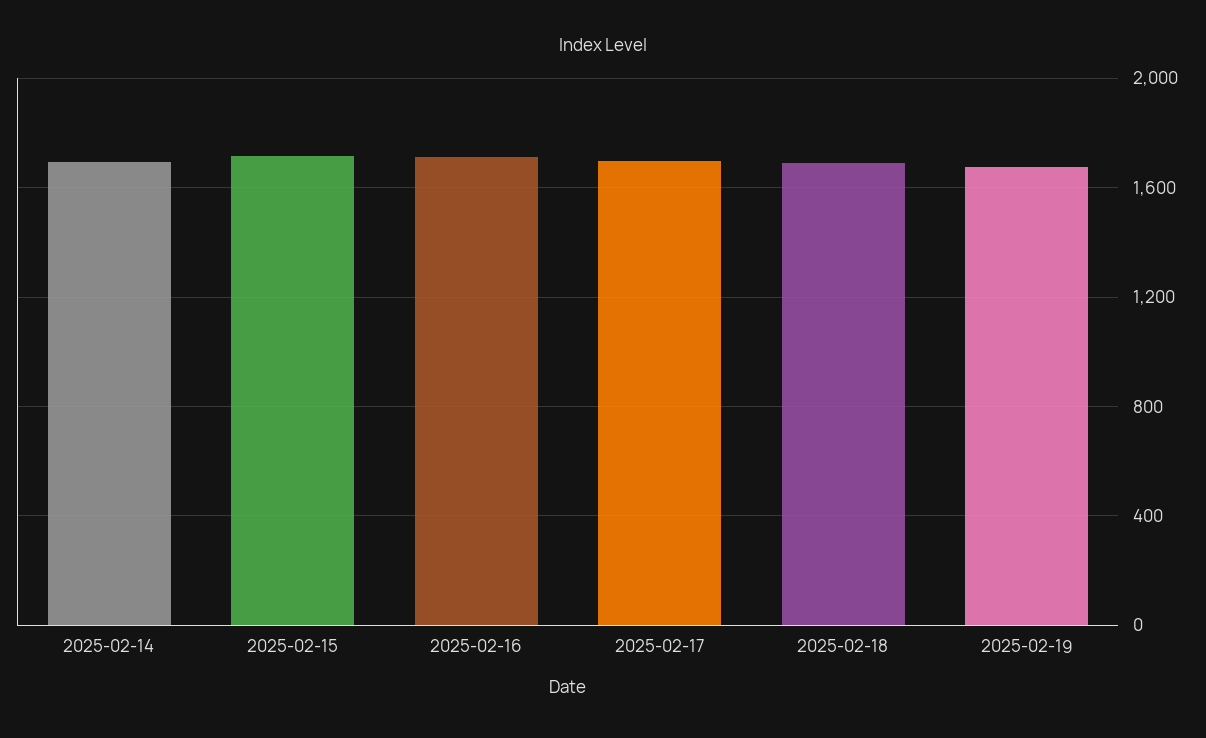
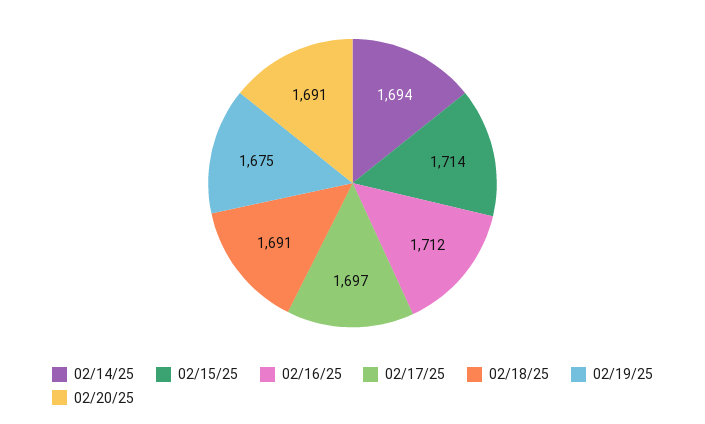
02/20/25: none -> 1691

